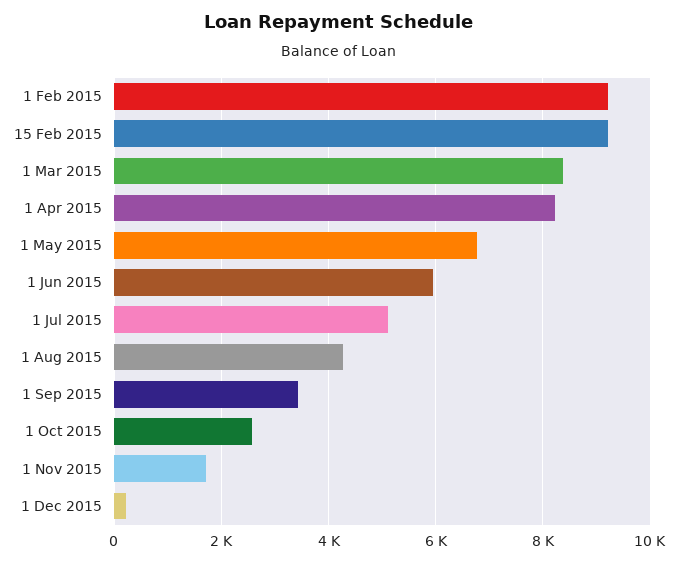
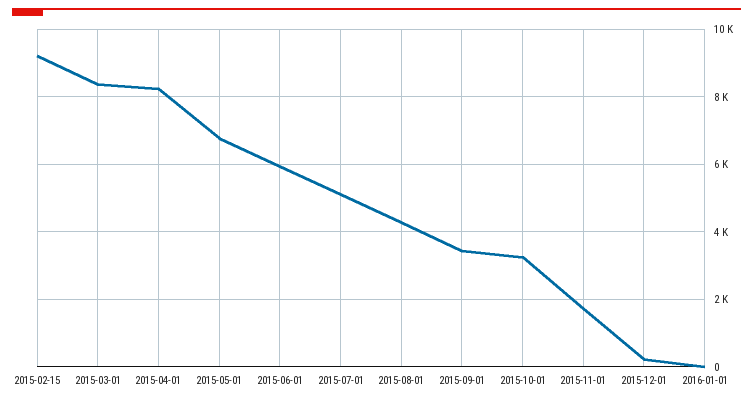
1 Feb 2015: 9200 -> none
1 Oct 2015: 2600 -> 3200
2016-01-01: none -> 0

